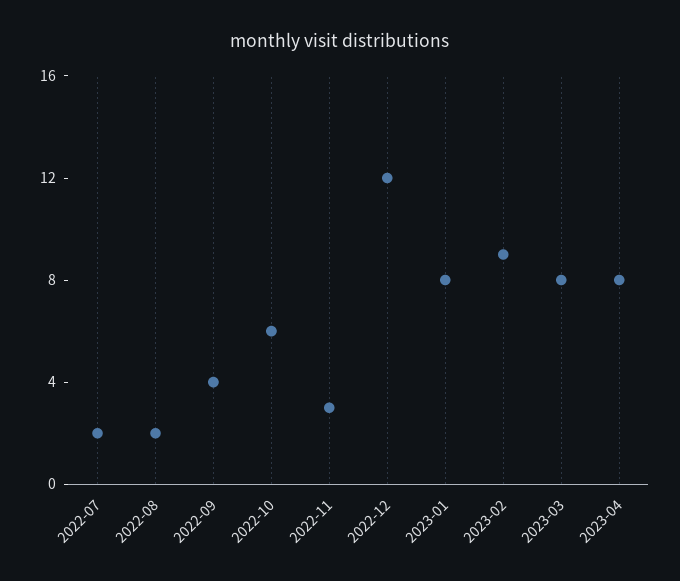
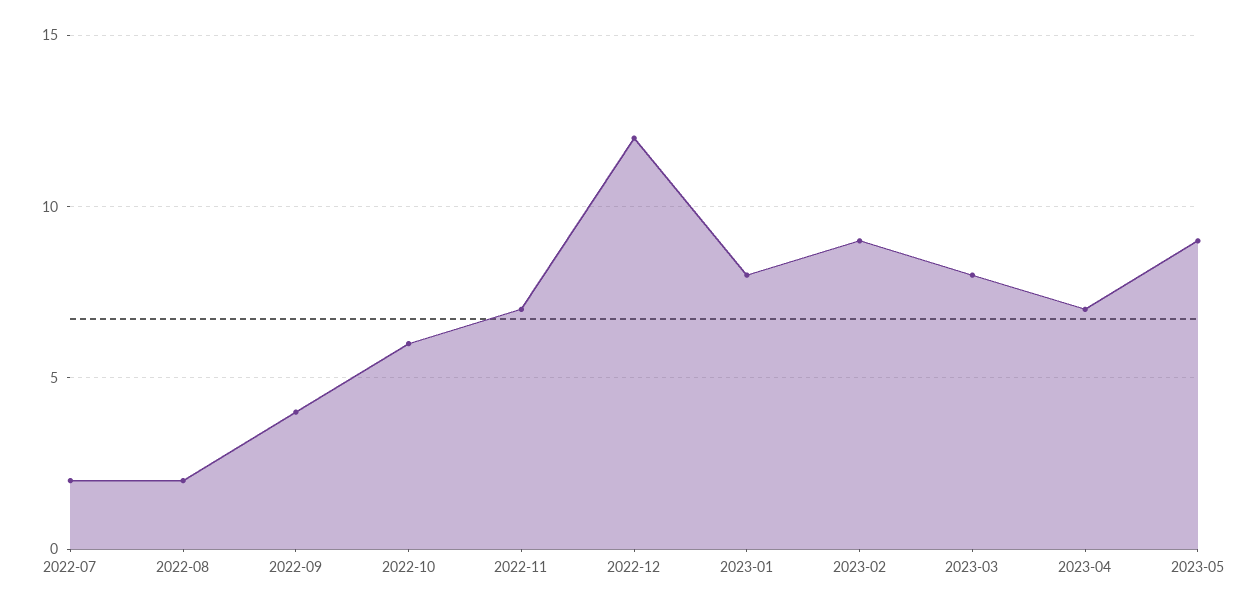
2022-11: 3 -> 7
2023-04: 8 -> 7
2023-05: none -> 9

